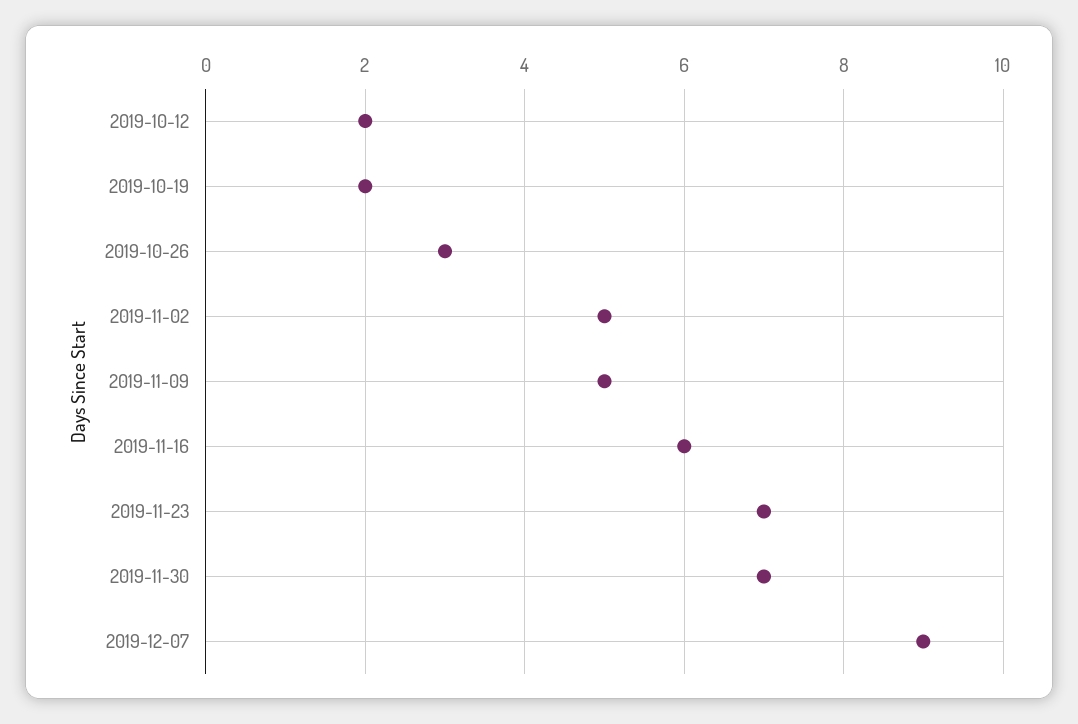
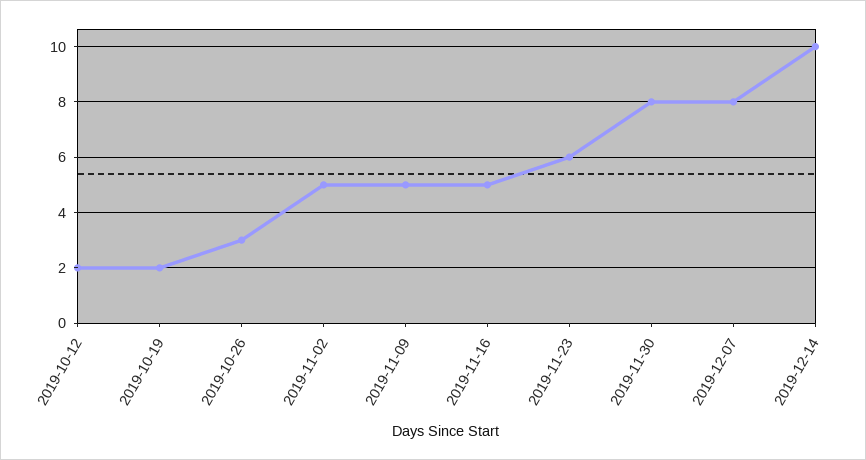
2019-11-16: 6 -> 5
2019-11-23: 7 -> 6
2019-11-30: 7 -> 8
2019-12-07: 9 -> 8
2019-12-14: none -> 10

